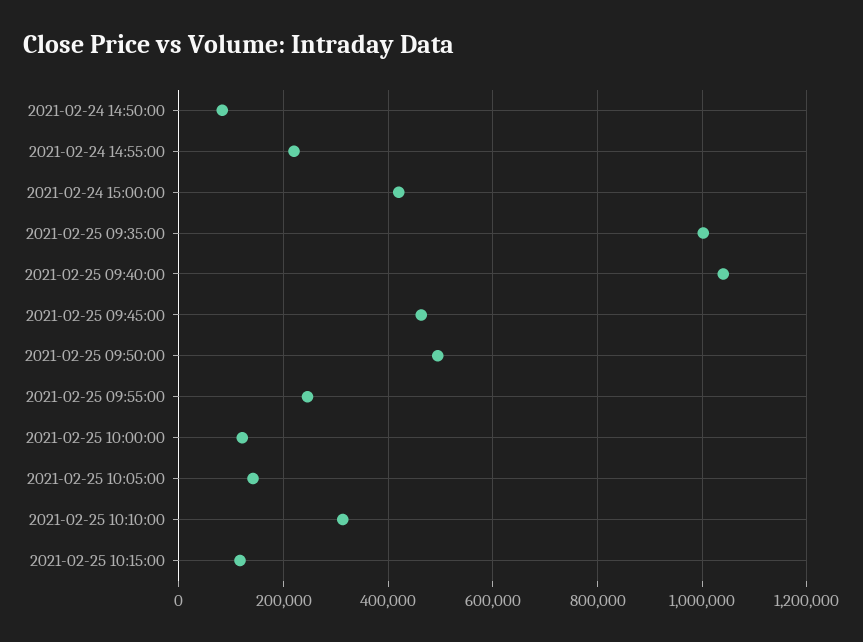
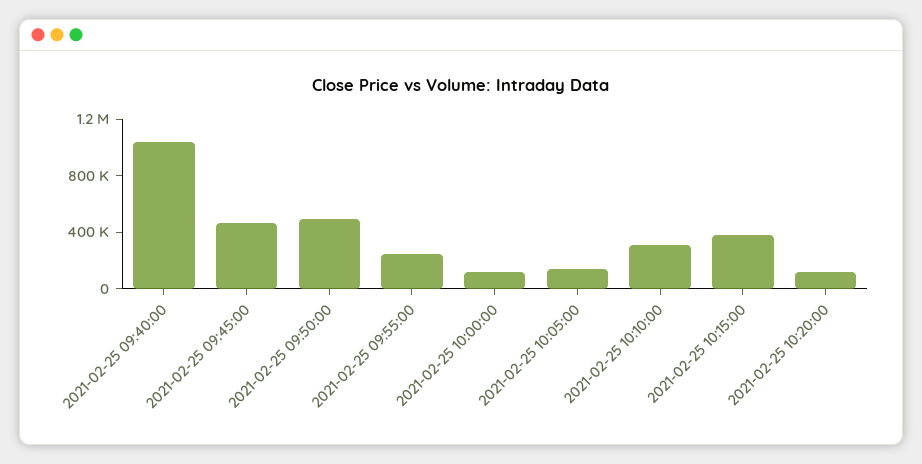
2021-02-24 14:50:00: 80000 -> none
2021-02-24 14:55:00: 220000 -> none
2021-02-24 15:00:00: 420000 -> none
2021-02-25 09:35:00: 1000000 -> none
2021-02-25 10:15:00: 120000 -> 400000
2021-02-25 10:20:00: none -> 100000

